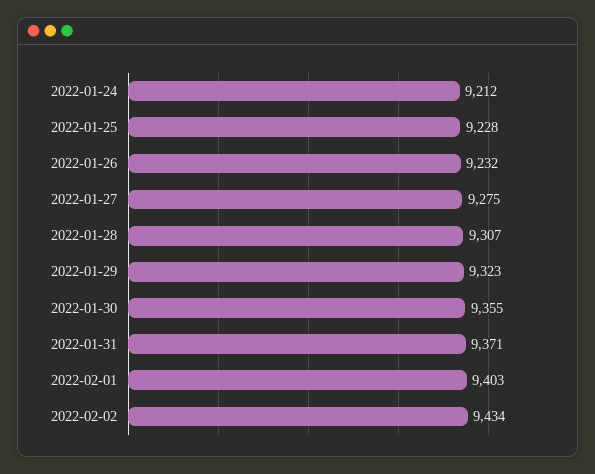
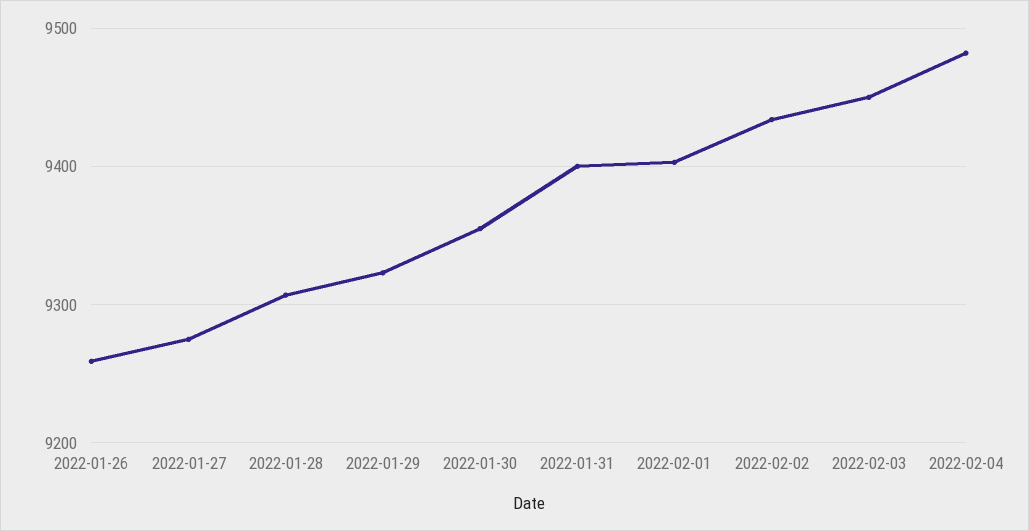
2022-01-24: 9212 -> none
2022-01-25: 9228 -> none
2022-01-26: 9232 -> 9260
2022-01-31: 9371 -> 9400
2022-02-03: none -> 9450
2022-02-04: none -> 9480

